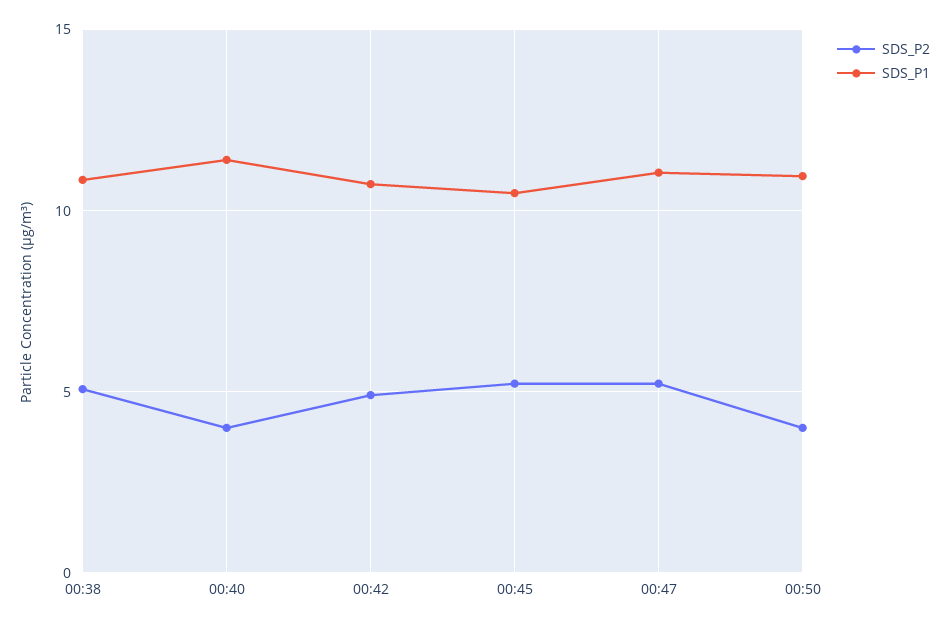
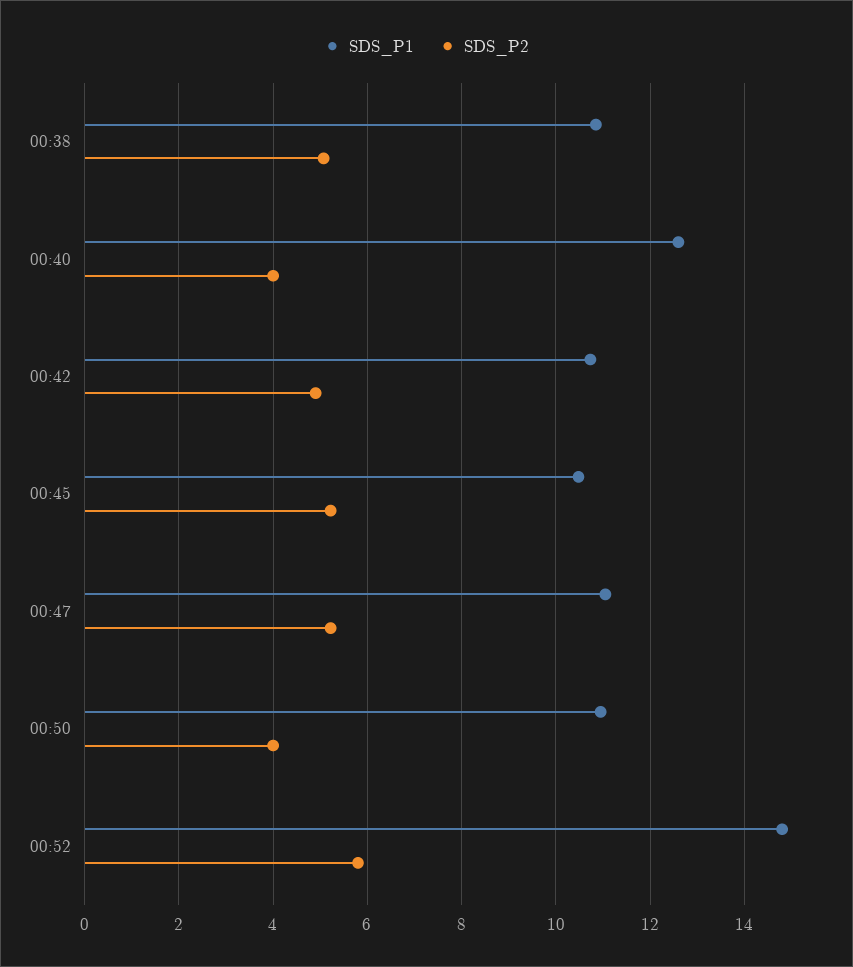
SDS_P1, 00:40: 11.5 -> 12.6
SDS_P1, 00:52: none -> 14.8
SDS_P2, 00:52: none -> 5.8

